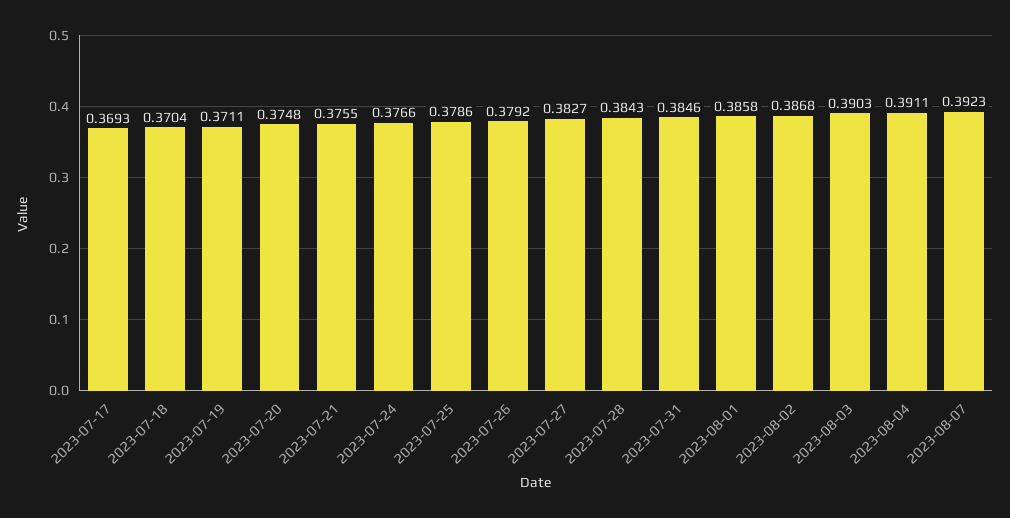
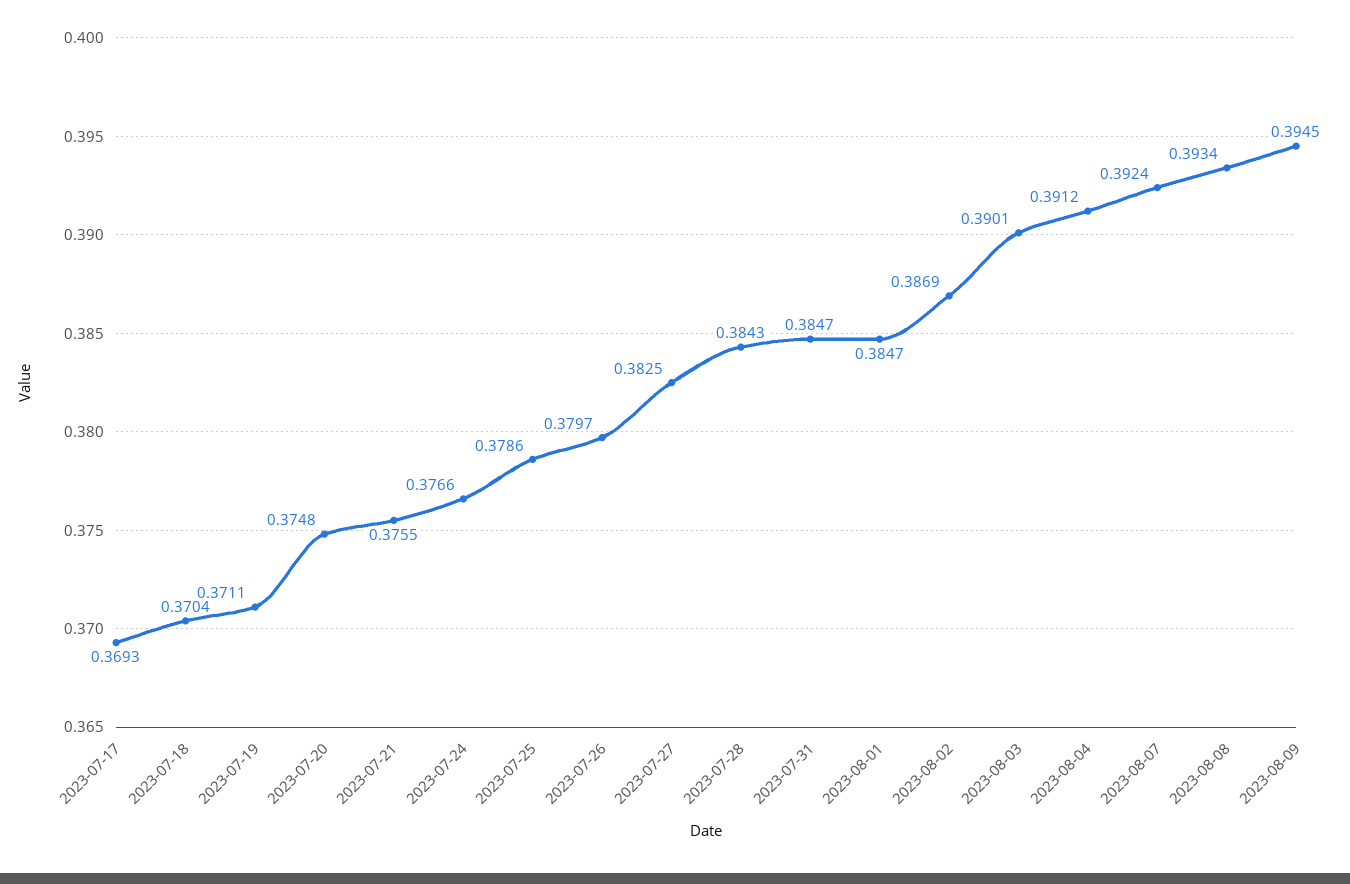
2023-07-26: 0.3792 -> 0.3797
2023-07-27: 0.3827 -> 0.3825
2023-07-31: 0.3846 -> 0.3847
2023-08-01: 0.3858 -> 0.3847
2023-08-02: 0.3868 -> 0.3869
2023-08-03: 0.3903 -> 0.3901
2023-08-04: 0.3911 -> 0.3912
2023-08-07: 0.3923 -> 0.3924
2023-08-08: none -> 0.3934
2023-08-09: none -> 0.3945

